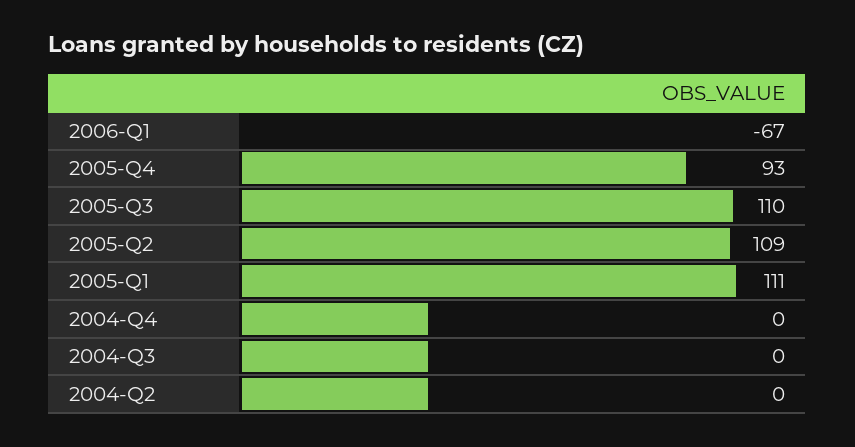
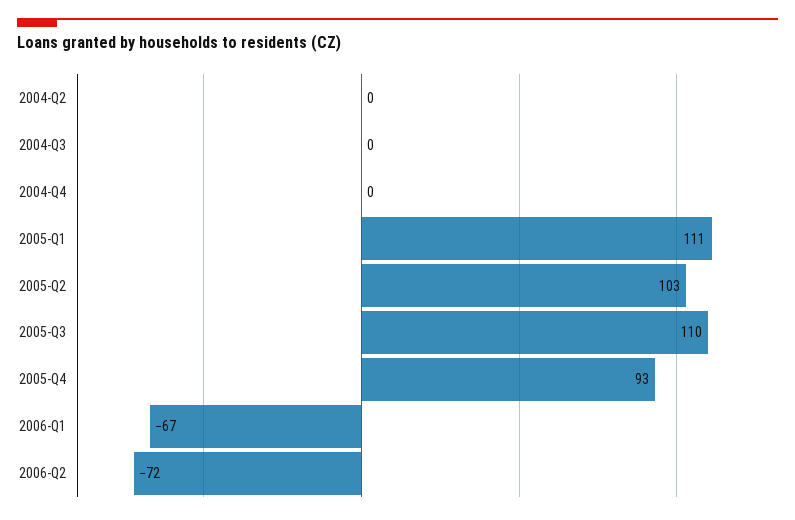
2005-Q2: 109 -> 103
2006-Q2: none -> -72

